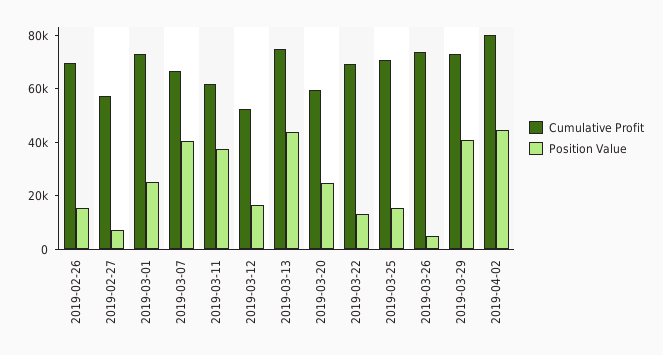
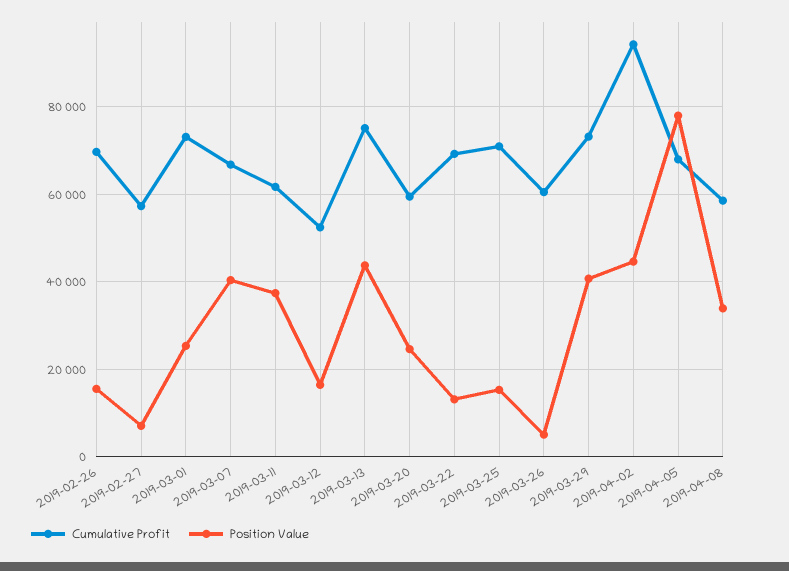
Cumulative Profit, 2019-03-26: 75000 -> 60000
Cumulative Profit, 2019-04-02: 80000 -> 94000
Cumulative Profit, 2019-04-05: none -> 68000
Position Value, 2019-04-05: none -> 78000
Cumulative Profit, 2019-04-08: none -> 58000
Position Value, 2019-04-08: none -> 34000

